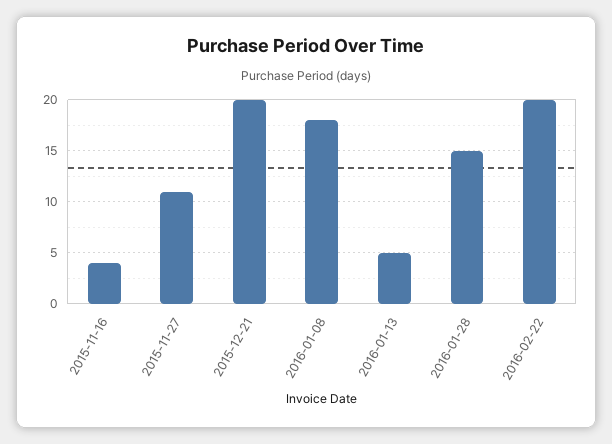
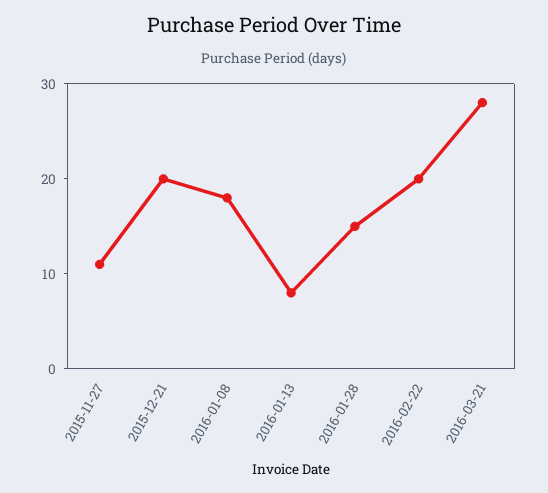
2015-11-16: 4 -> none
2016-01-13: 5 -> 8
2016-03-21: none -> 28

